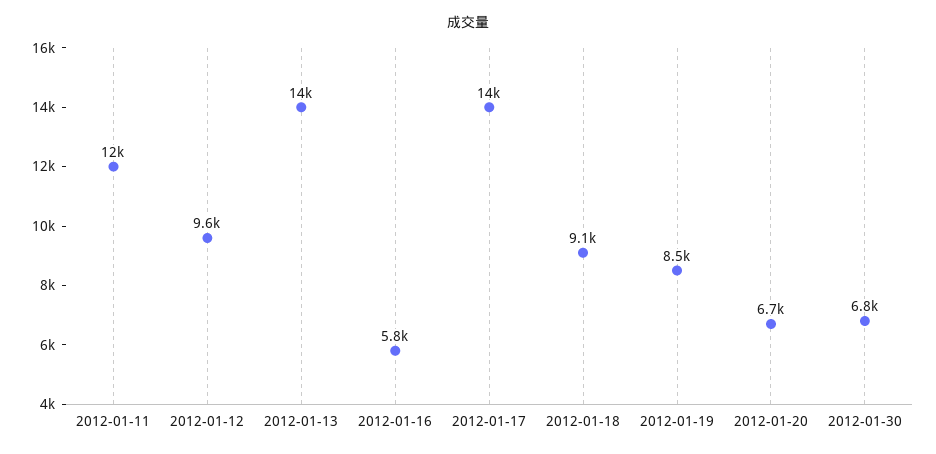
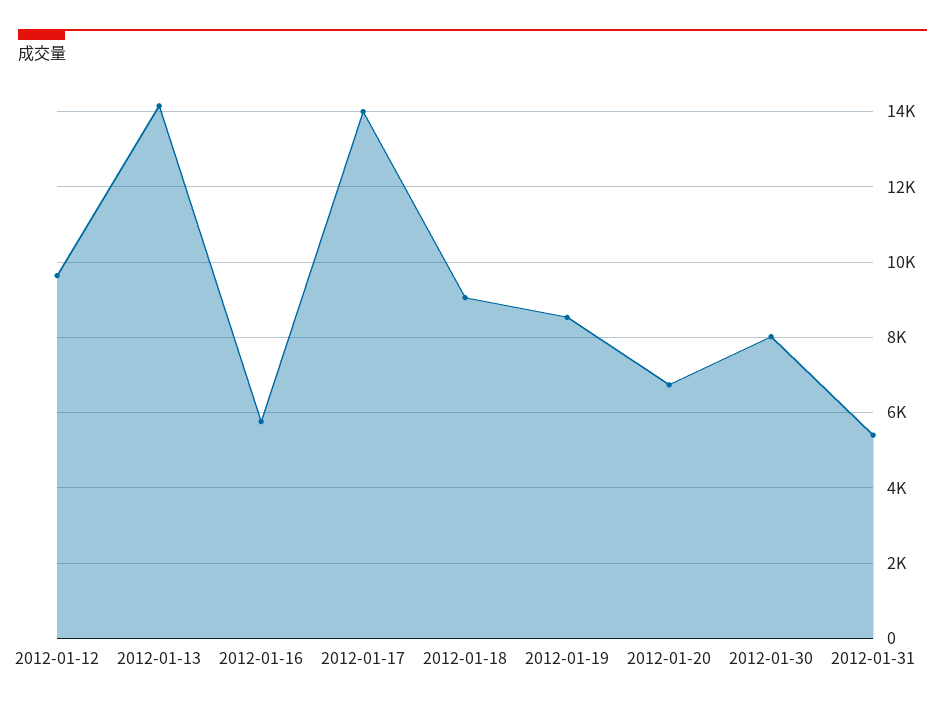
2012-01-11: 12000 -> none
2012-01-30: 6800 -> 8000
2012-01-31: none -> 5400

